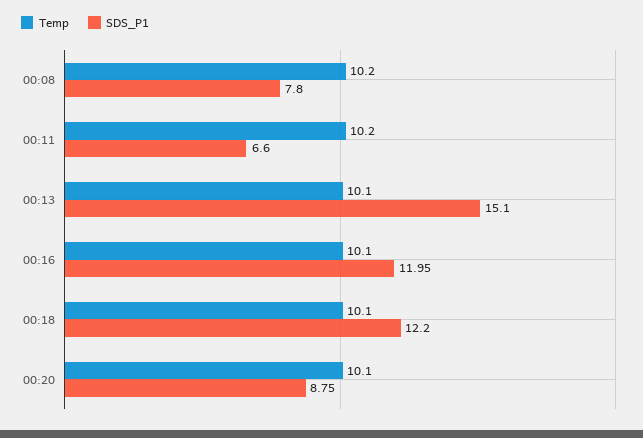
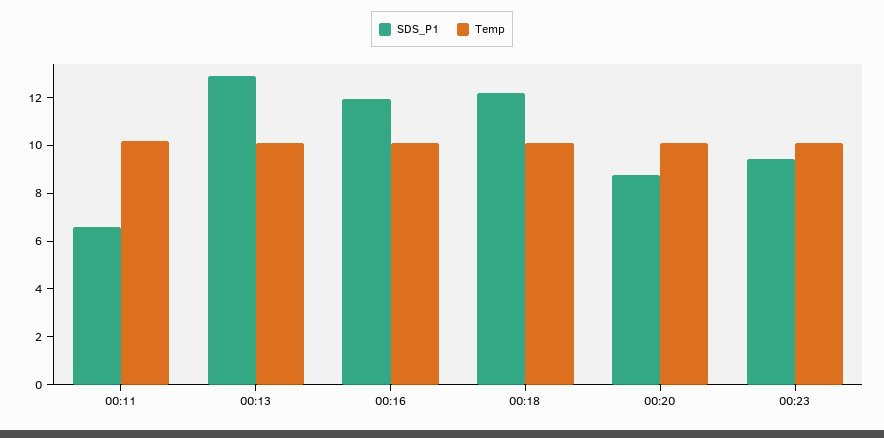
Temp, 00:08: 10.2 -> none
SDS_P1, 00:08: 7.8 -> none
SDS_P1, 00:13: 15.1 -> 13
SDS_P1, 00:23: none -> 9.5
Temp, 00:23: none -> 10

